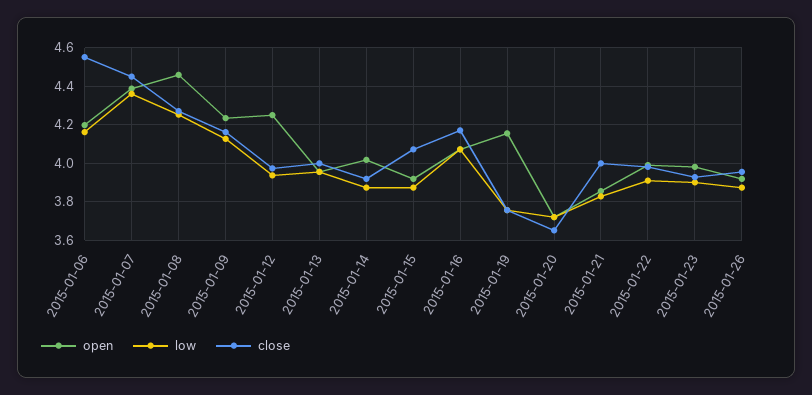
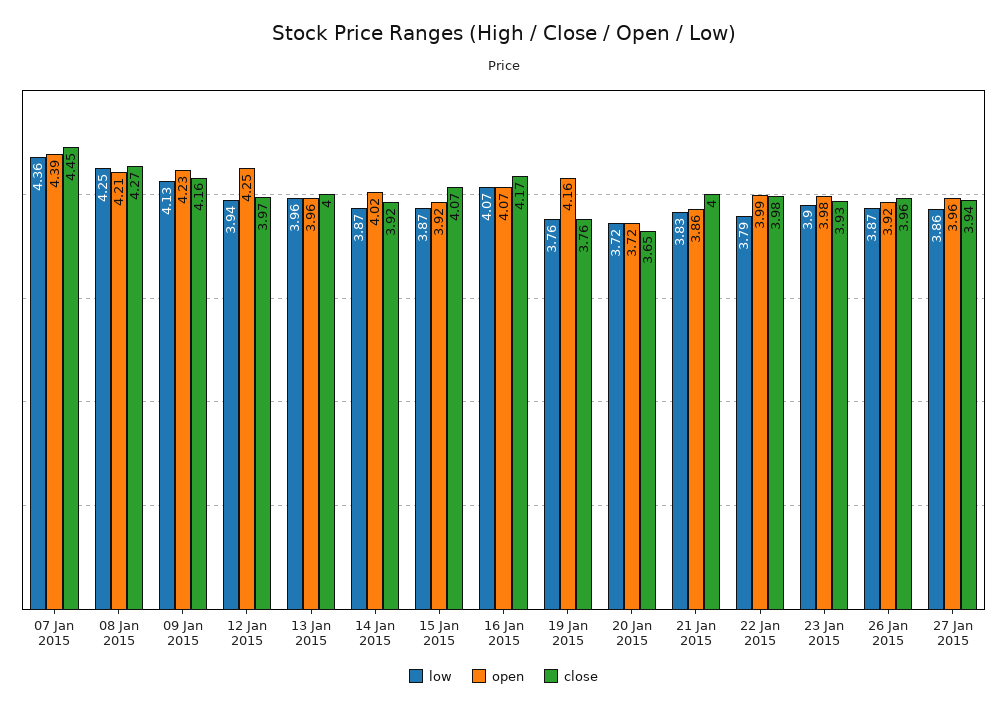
open, 2015-01-06: 4.2 -> none
low, 2015-01-06: 4.15 -> none
close, 2015-01-06: 4.55 -> none
open, 2015-01-08: 4.45 -> 4.21
low, 2015-01-22: 3.9 -> 3.79
low, 27 Jan 2015: none -> 3.86
open, 27 Jan 2015: none -> 3.96
close, 27 Jan 2015: none -> 3.94

